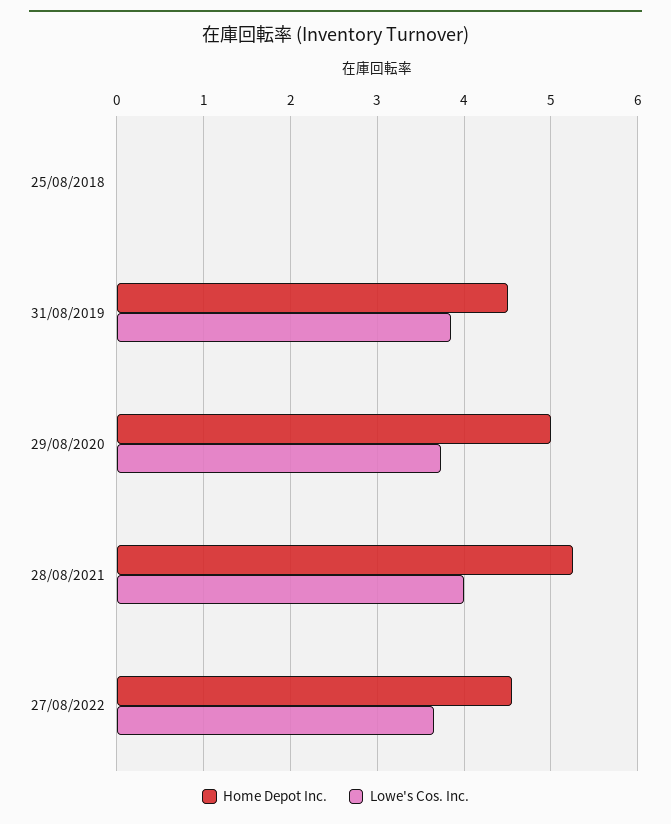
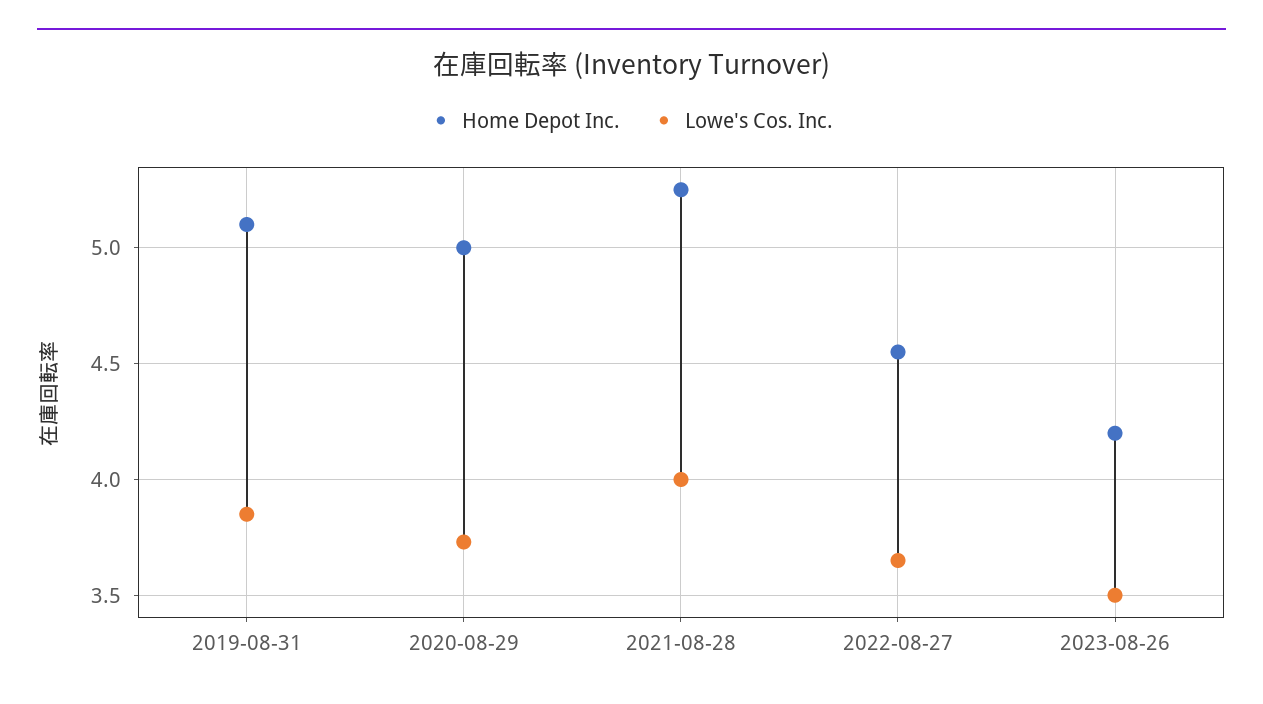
Home Depot Inc., 25/08/2018: 0 -> none
Lowe's Cos. Inc., 25/08/2018: 0 -> none
Home Depot Inc., 31/08/2019: 4.5 -> 5.1
Home Depot Inc., 2023-08-26: none -> 4.2
Lowe's Cos. Inc., 2023-08-26: none -> 3.5

